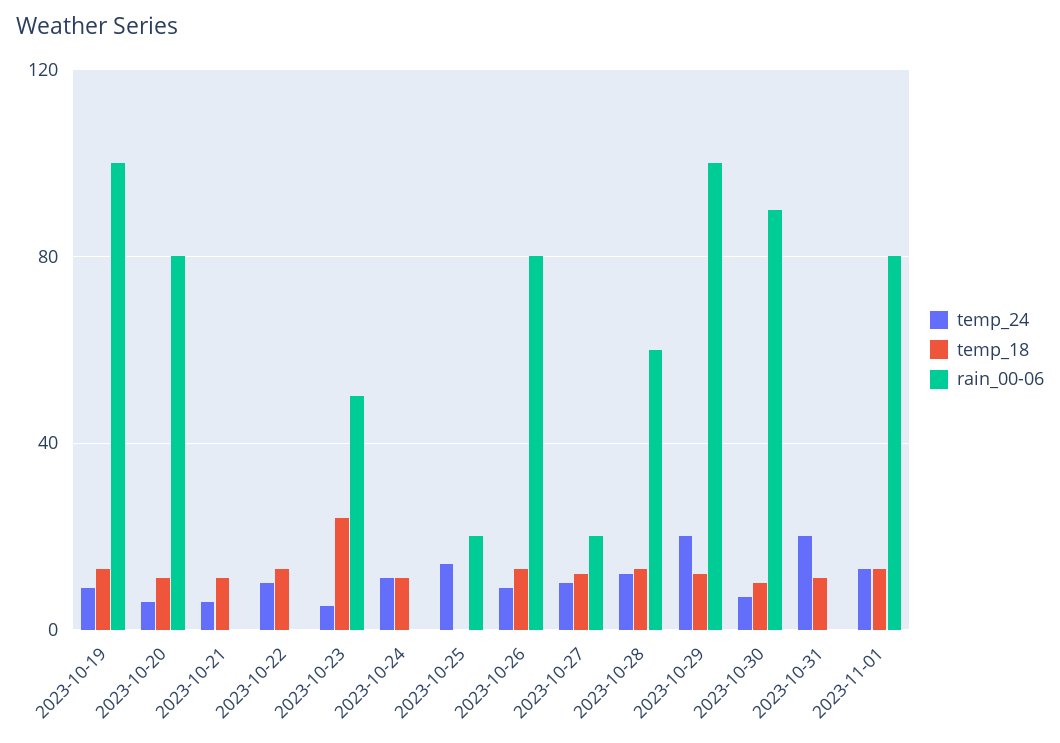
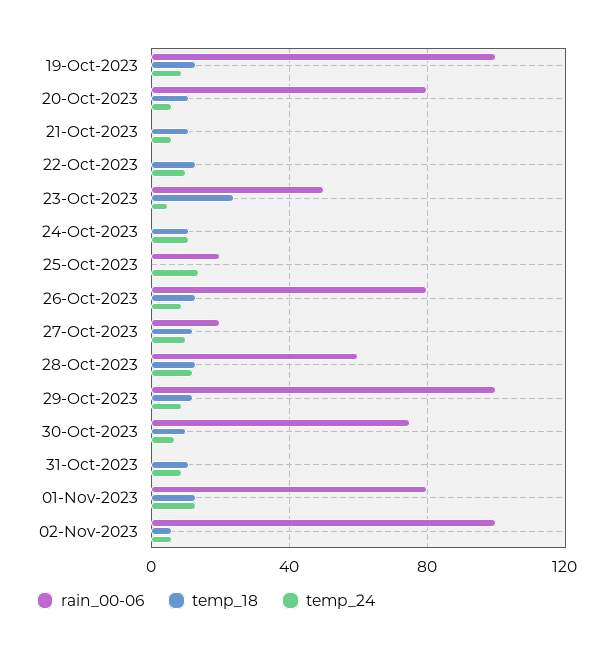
temp_24, 2023-10-29: 20 -> 10
rain_00-06, 2023-10-30: 90 -> 75
temp_24, 2023-10-31: 20 -> 10
rain_00-06, 02-Nov-2023: none -> 100
temp_18, 02-Nov-2023: none -> 5
temp_24, 02-Nov-2023: none -> 5

